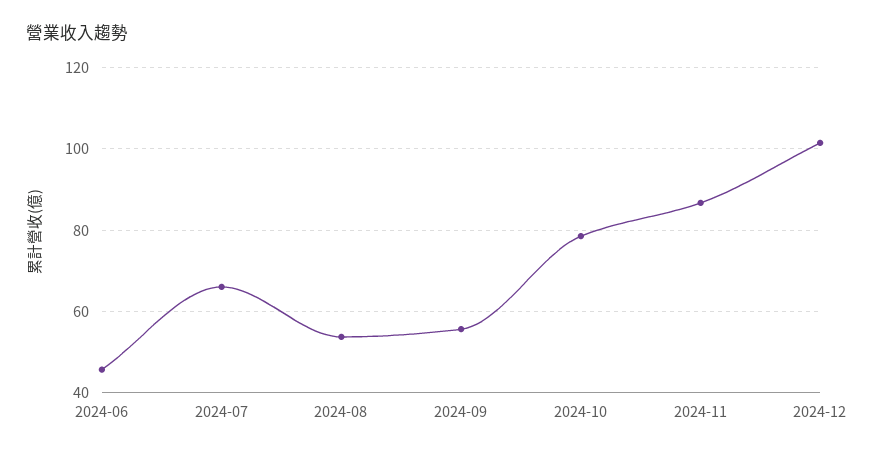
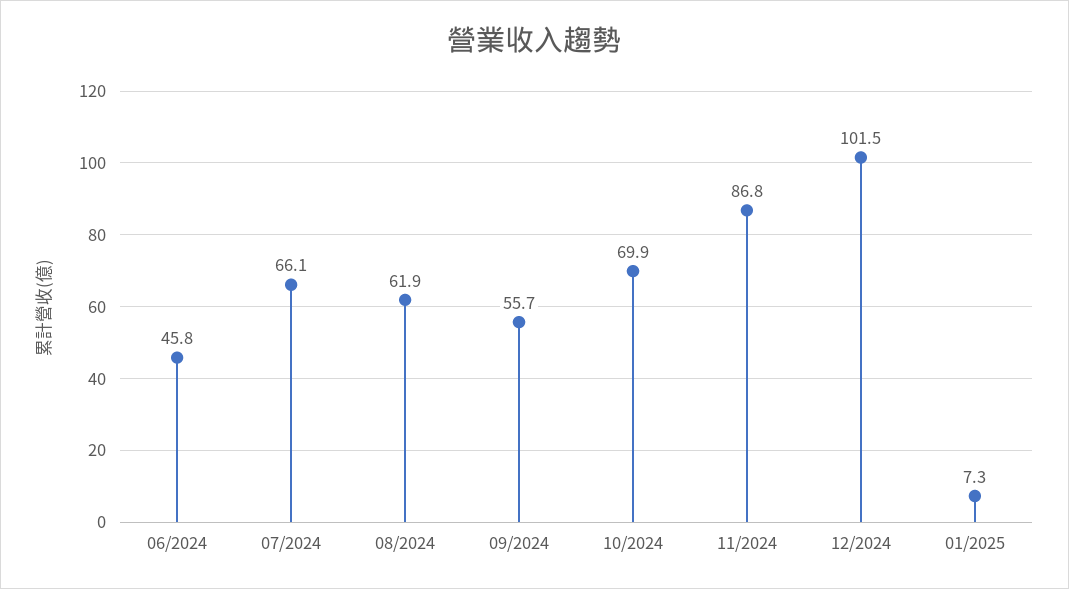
2024-08: 54 -> 61.9
2024-10: 78 -> 69.9
01/2025: none -> 7.3

